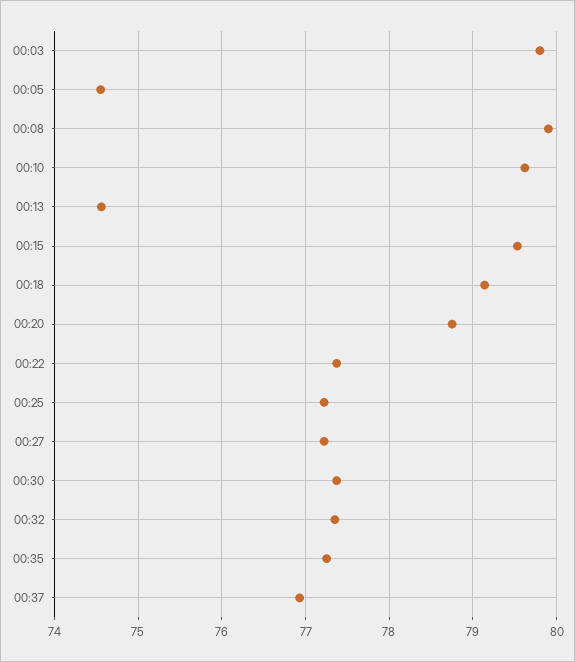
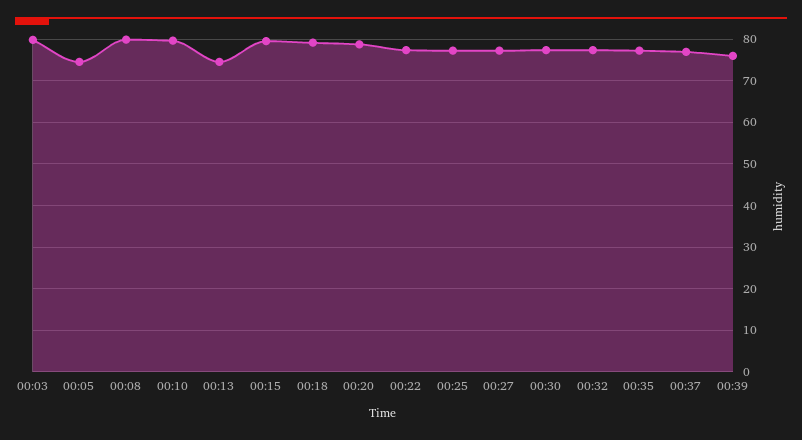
00:39: none -> 76

